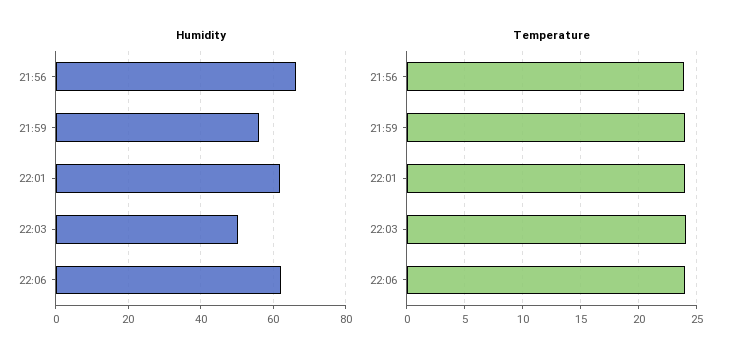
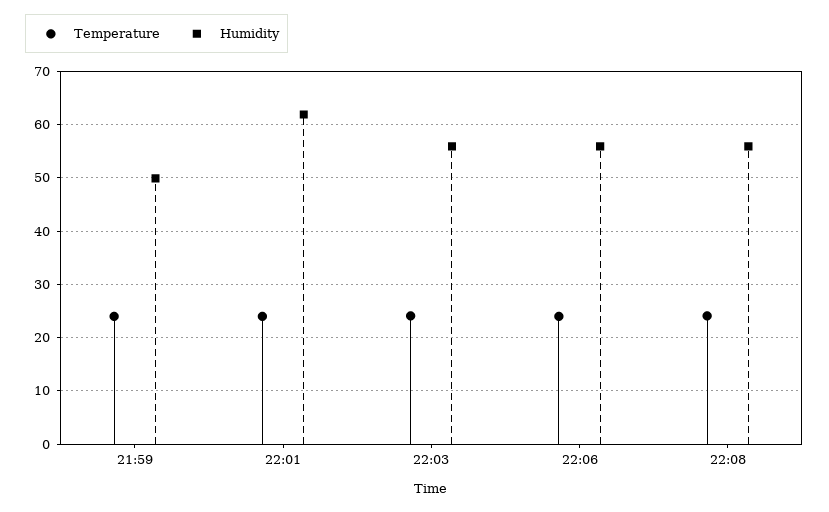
Humidity, 21:56: 66 -> none
Humidity, 21:59: 56 -> 50
Humidity, 22:03: 50 -> 56
Humidity, 22:06: 62 -> 56
Temperature, 21:56: 24 -> none
Temperature, 22:08: none -> 24
Humidity, 22:08: none -> 56

